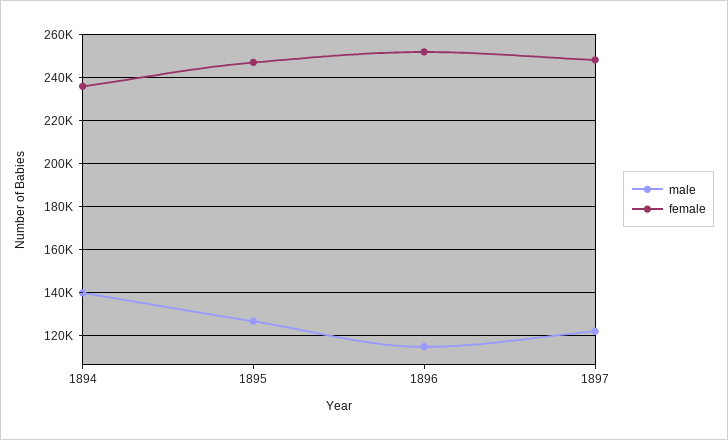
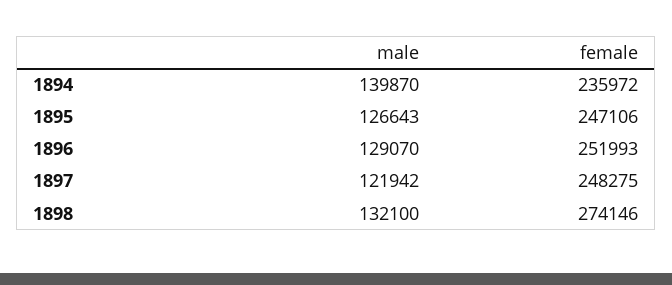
male, 1896: 115000 -> 129070
male, 1898: none -> 132100
female, 1898: none -> 274146

